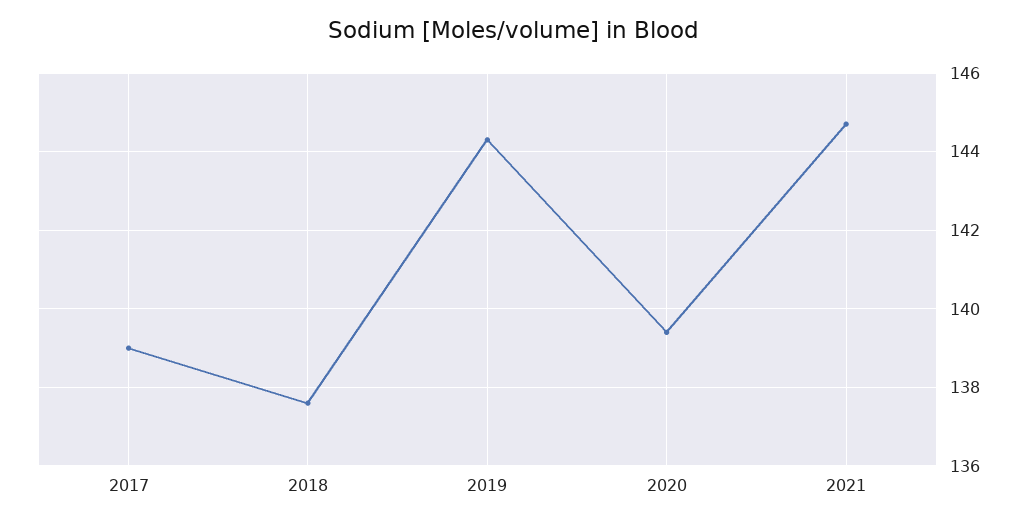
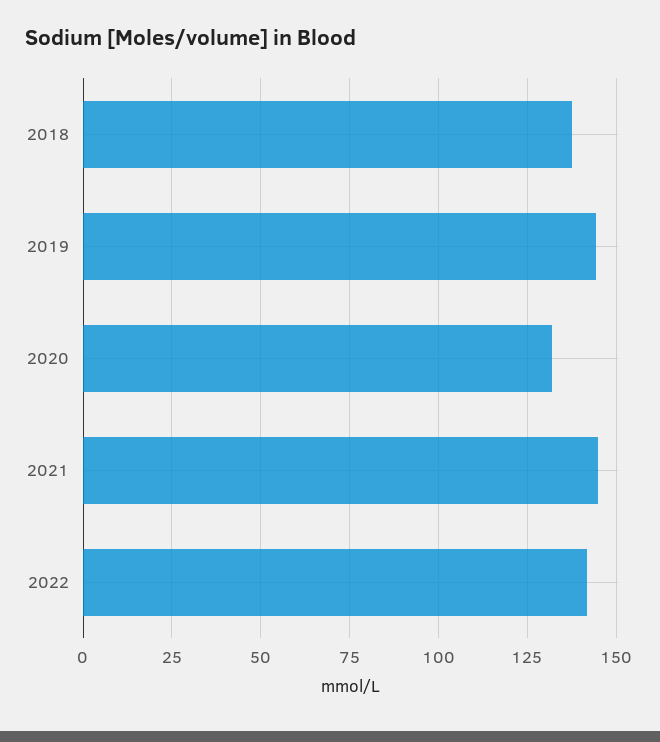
2017: 139 -> none
2020: 139.5 -> 132.5
2022: none -> 142.5

